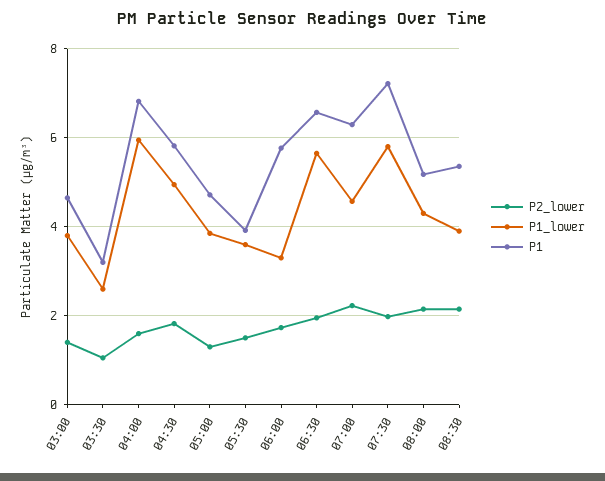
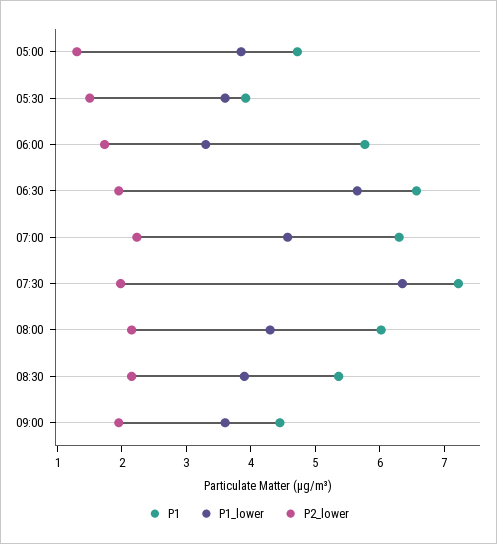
P2_lower, 03:00: 1.4 -> none
P1_lower, 03:00: 3.8 -> none
P1, 03:00: 4.6 -> none
P2_lower, 03:30: 1 -> none
P1_lower, 03:30: 2.6 -> none
P1, 03:30: 3.2 -> none
P2_lower, 04:00: 1.6 -> none
P1_lower, 04:00: 6 -> none
P1, 04:00: 6.8 -> none
P2_lower, 04:30: 1.8 -> none
P1_lower, 04:30: 5 -> none
P1, 04:30: 5.8 -> none
P1_lower, 07:30: 5.8 -> 6.4
P1, 08:00: 5.2 -> 6
P1, 09:00: none -> 4.4
P1_lower, 09:00: none -> 3.6
P2_lower, 09:00: none -> 2

